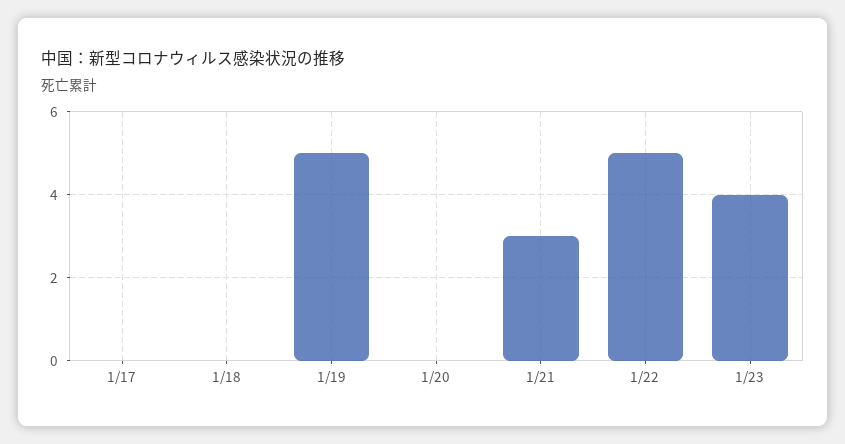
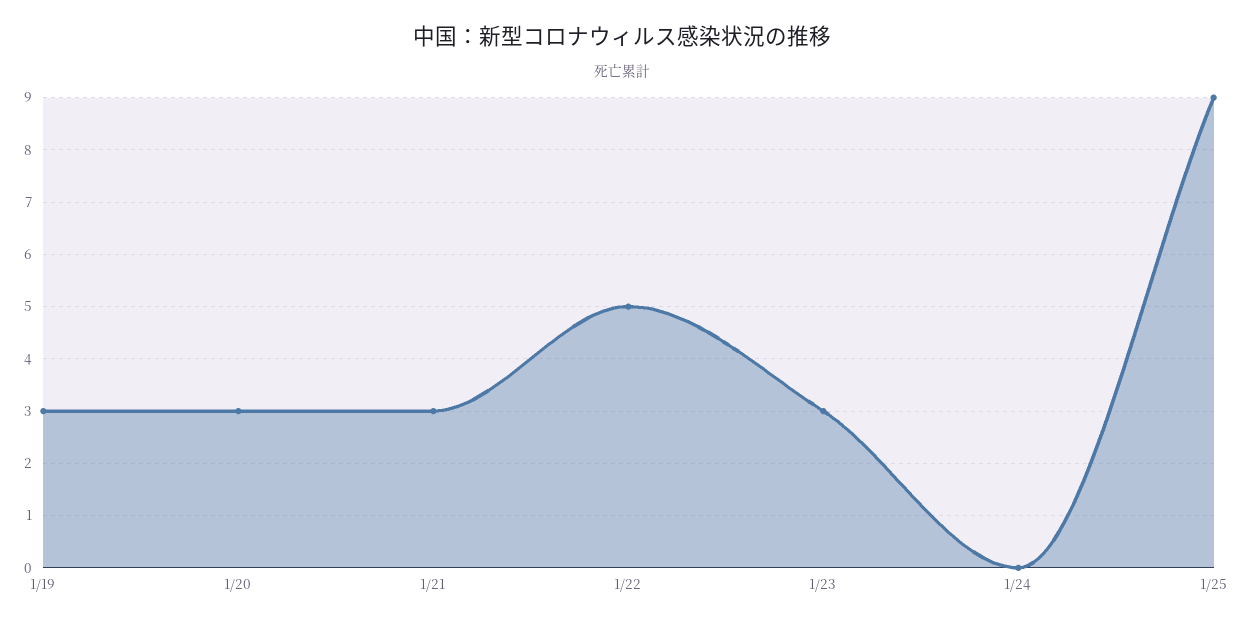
1/17: 0 -> none
1/18: 0 -> none
1/19: 5 -> 3
1/20: 0 -> 3
1/23: 4 -> 3
1/24: none -> 0
1/25: none -> 9

